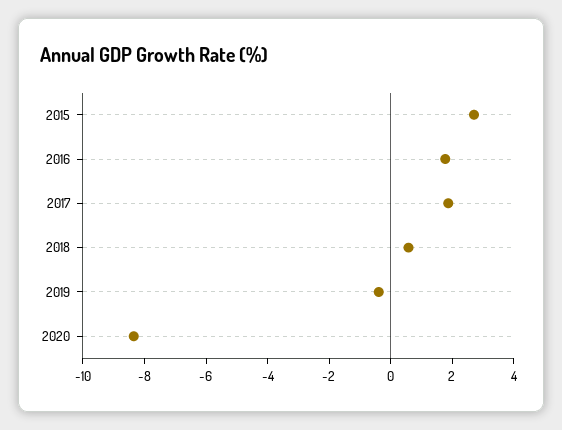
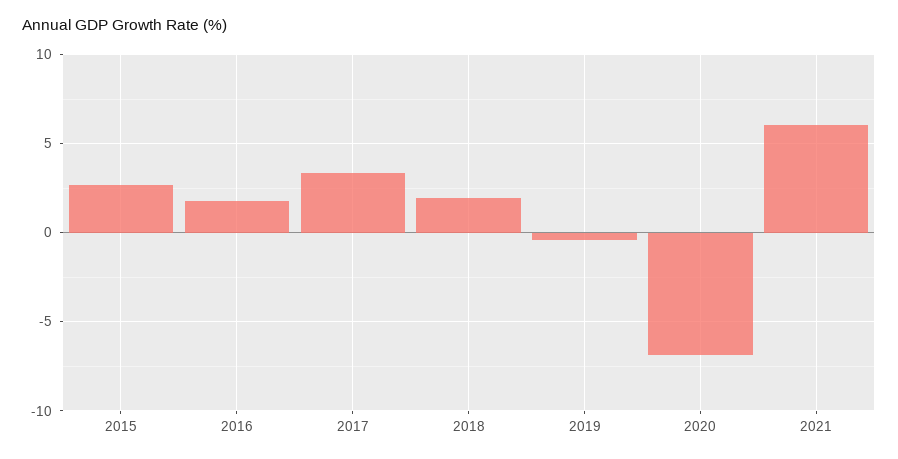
2017: 2 -> 3.5
2018: 0.5 -> 2
2020: -8.5 -> -7
2021: none -> 6

